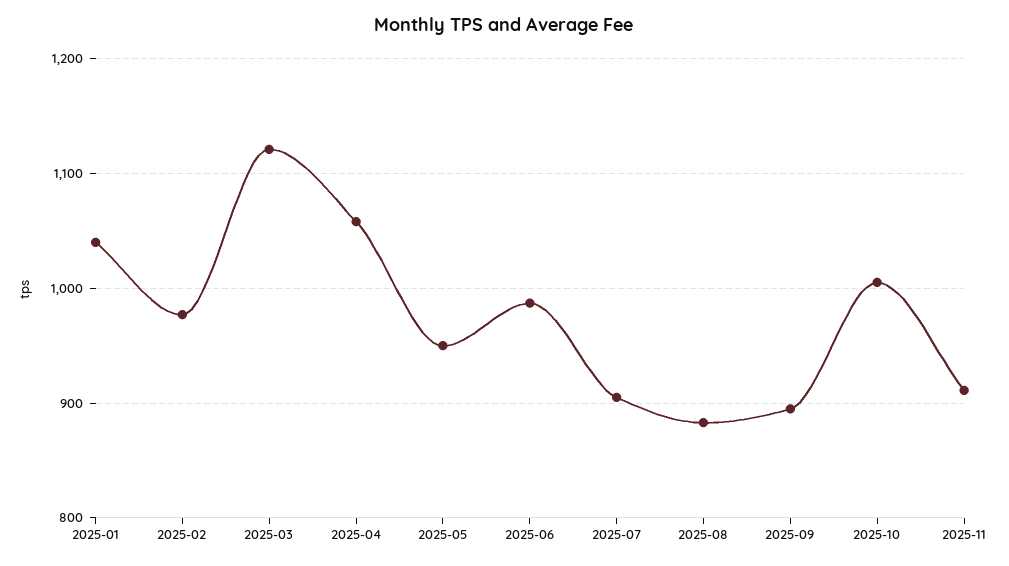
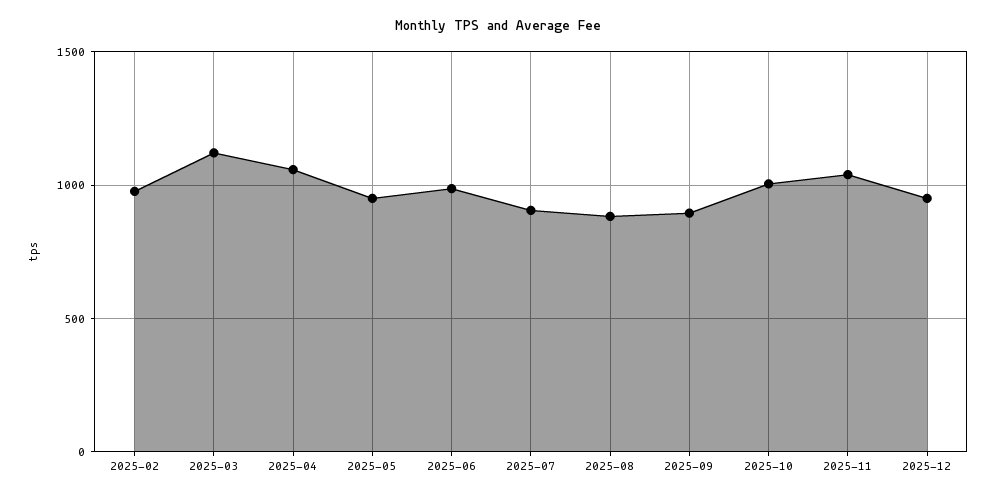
2025-01: 1040 -> none
2025-11: 910 -> 1050
2025-12: none -> 950

